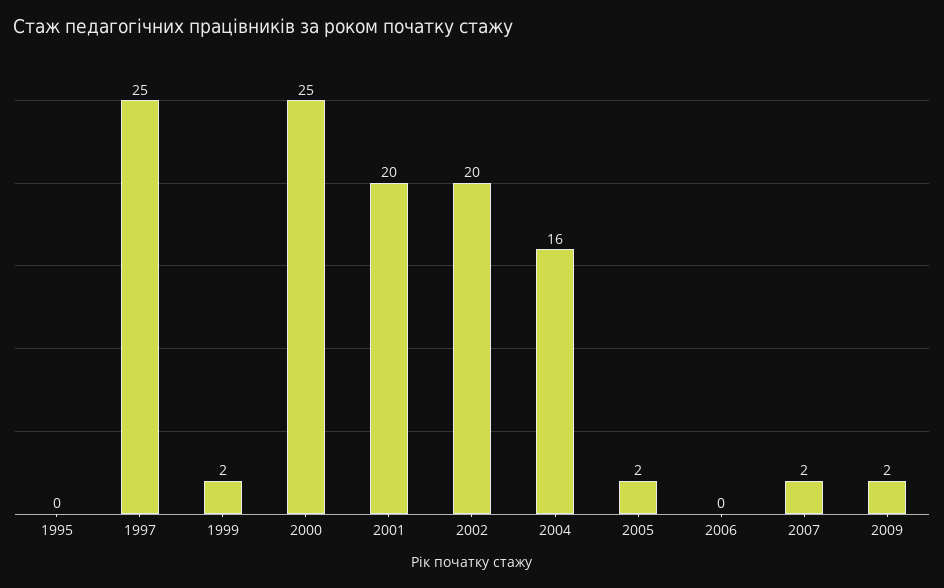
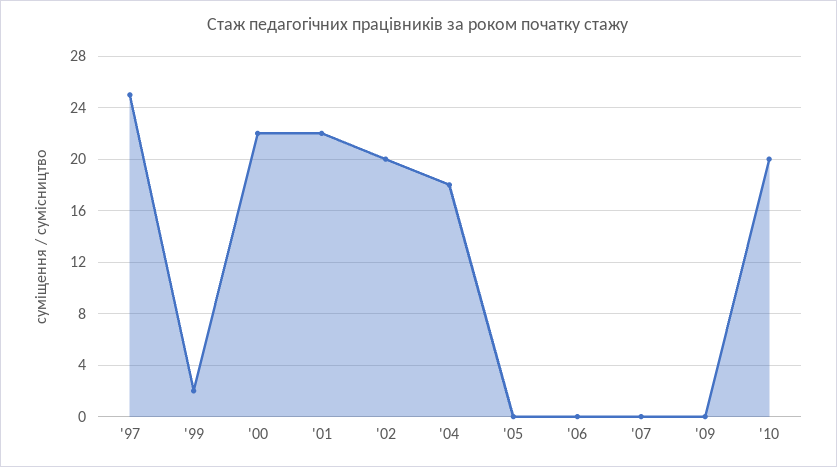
1995: 0 -> none
2000: 25 -> 22
2001: 20 -> 22
2004: 16 -> 18
2005: 2 -> 0
2007: 2 -> 0
2009: 2 -> 0
'10: none -> 20

